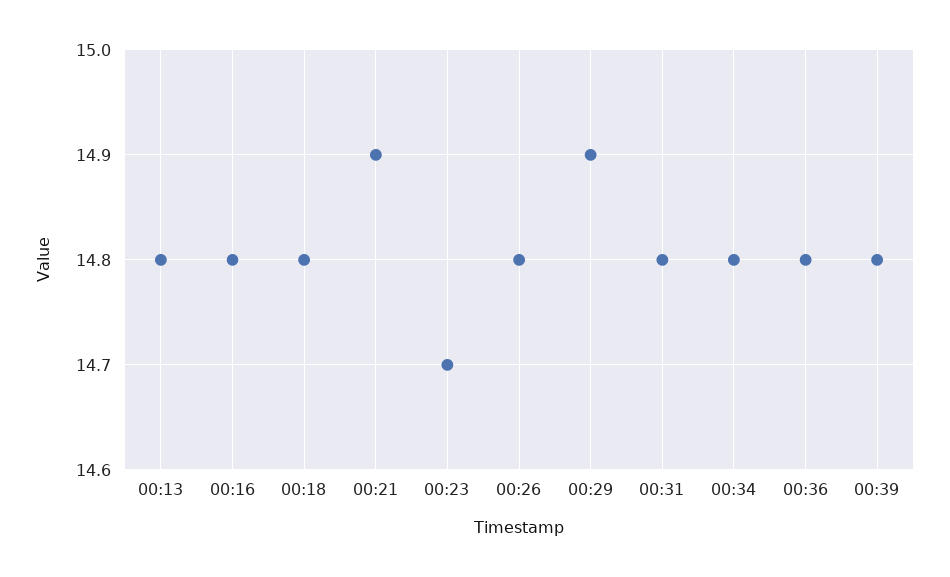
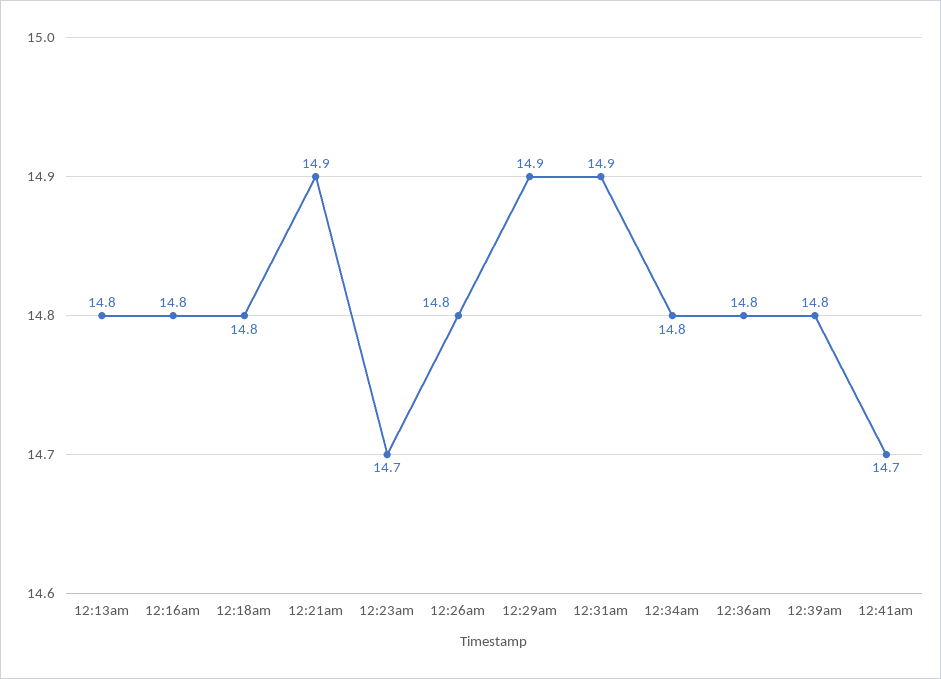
00:31: 14.8 -> 14.9
12:41am: none -> 14.7

